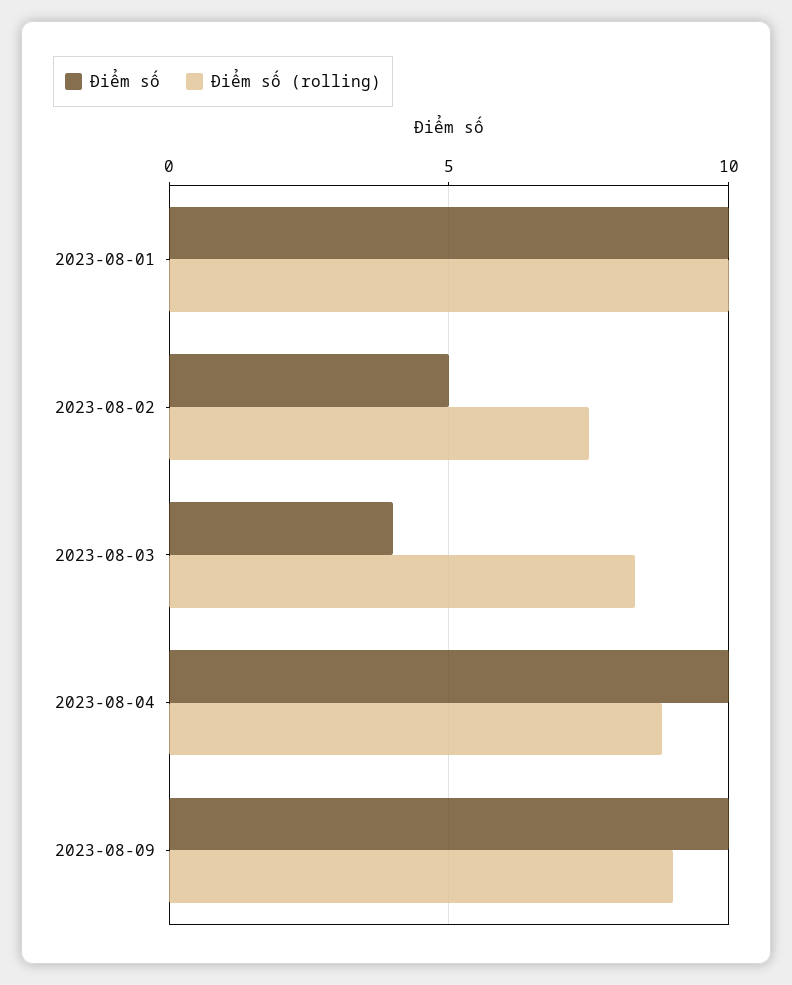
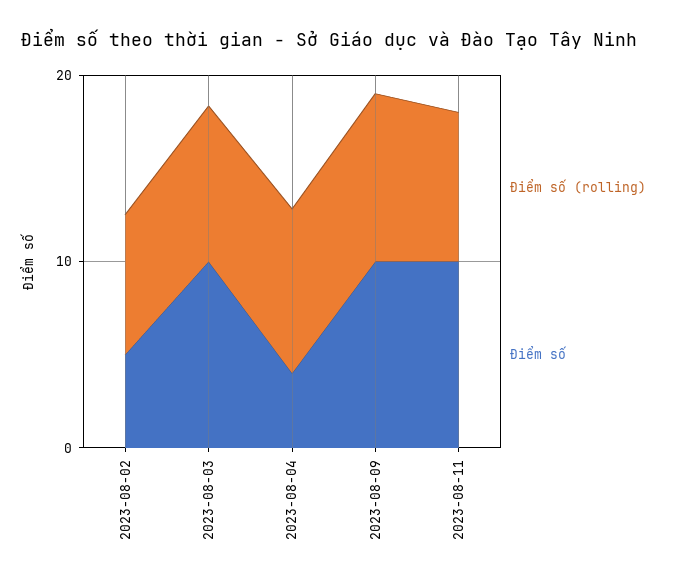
Điểm số, 2023-08-01: 10 -> none
Điểm số (rolling), 2023-08-01: 10 -> none
Điểm số, 2023-08-03: 4 -> 10
Điểm số, 2023-08-04: 10 -> 4
Điểm số (rolling), 2023-08-11: none -> 8
Điểm số, 2023-08-11: none -> 10

